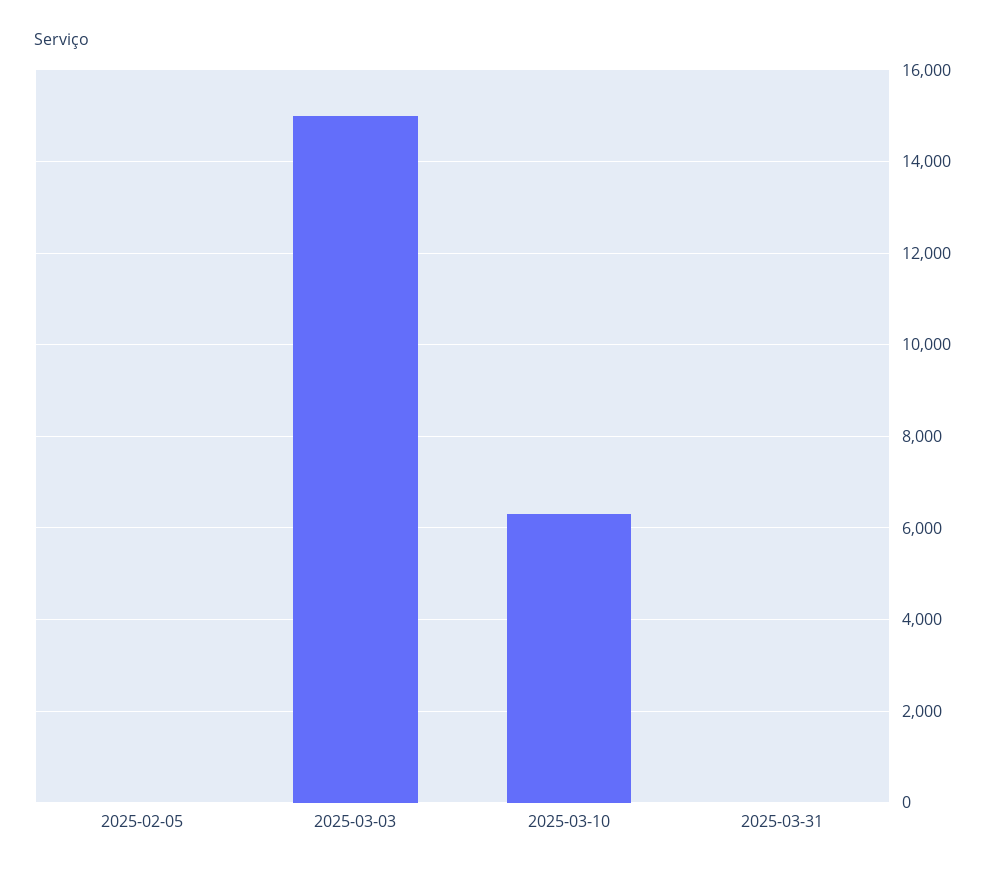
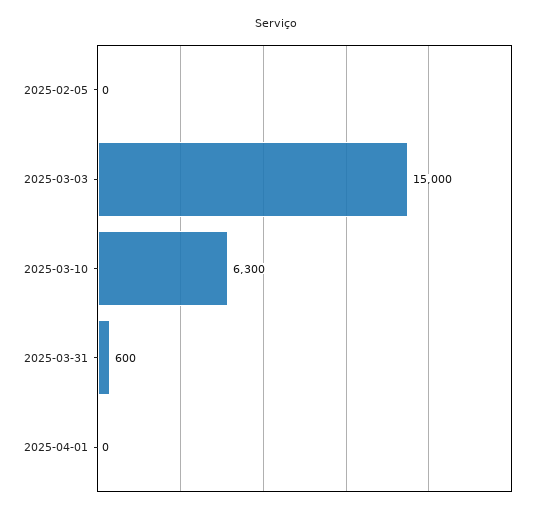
2025-03-31: 0 -> 600
2025-04-01: none -> 0

